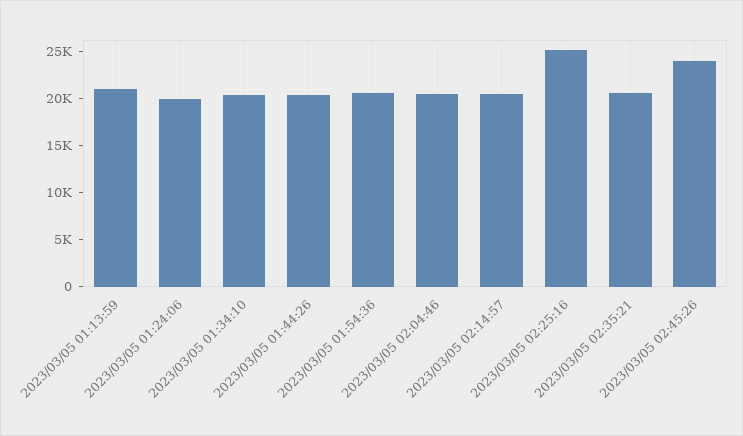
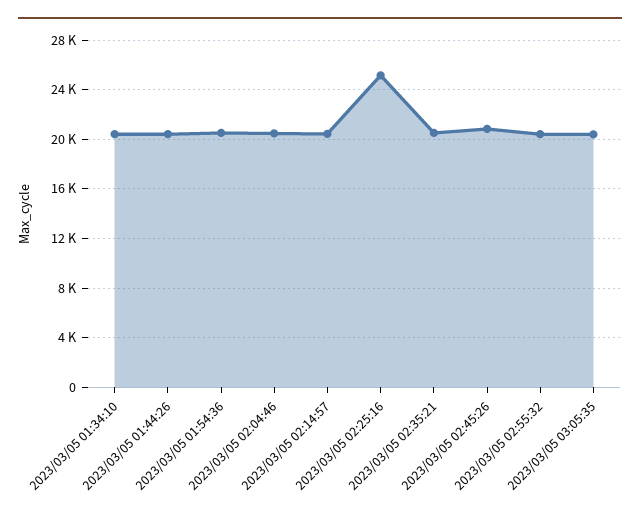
2023/03/05 01:13:59: 21000 -> none
2023/03/05 01:24:06: 20000 -> none
2023/03/05 02:45:26: 24000 -> 21000
2023/03/05 02:55:32: none -> 20500
2023/03/05 03:05:35: none -> 20500

